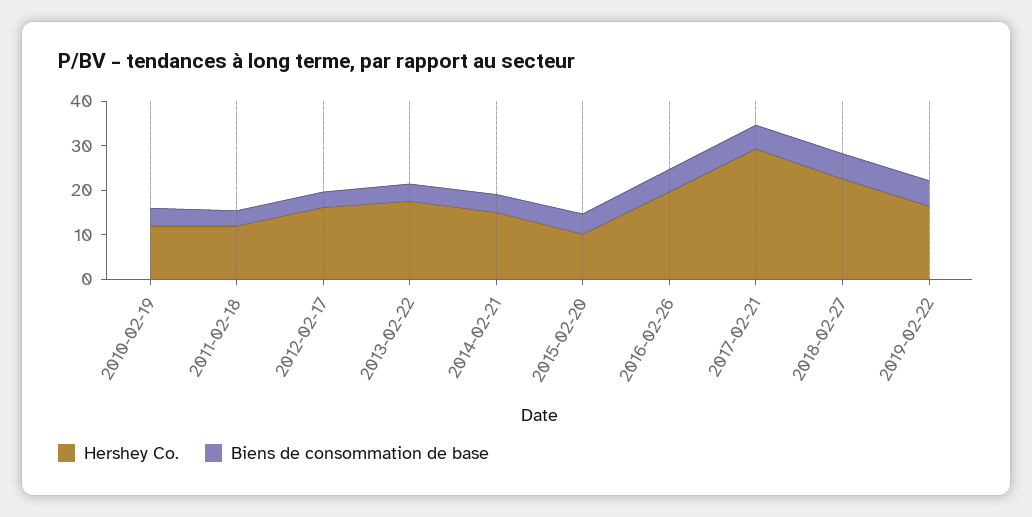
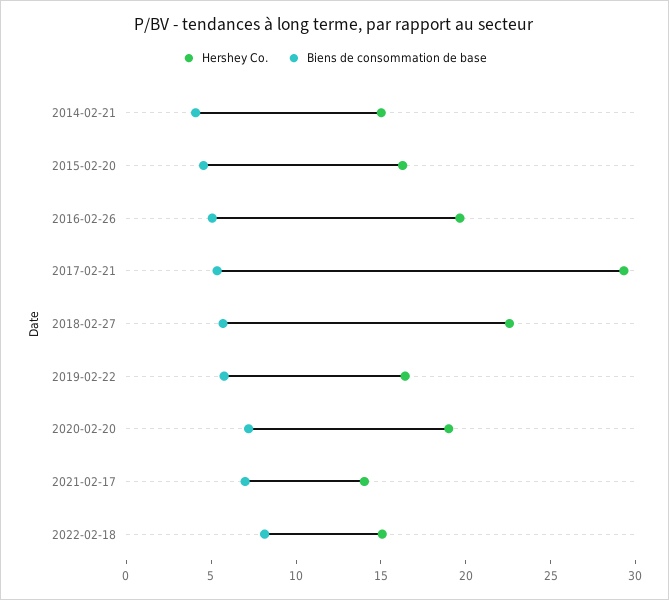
Hershey Co., 2010-02-19: 12 -> none
Biens de consommation de base, 2010-02-19: 4 -> none
Hershey Co., 2011-02-18: 12 -> none
Biens de consommation de base, 2011-02-18: 4 -> none
Hershey Co., 2012-02-17: 16 -> none
Biens de consommation de base, 2012-02-17: 4 -> none
Hershey Co., 2013-02-22: 18 -> none
Biens de consommation de base, 2013-02-22: 4 -> none
Hershey Co., 2015-02-20: 10 -> 16
Hershey Co., 2020-02-20: none -> 19
Biens de consommation de base, 2020-02-20: none -> 7
Hershey Co., 2021-02-17: none -> 14
Biens de consommation de base, 2021-02-17: none -> 7
Hershey Co., 2022-02-18: none -> 15
Biens de consommation de base, 2022-02-18: none -> 8

